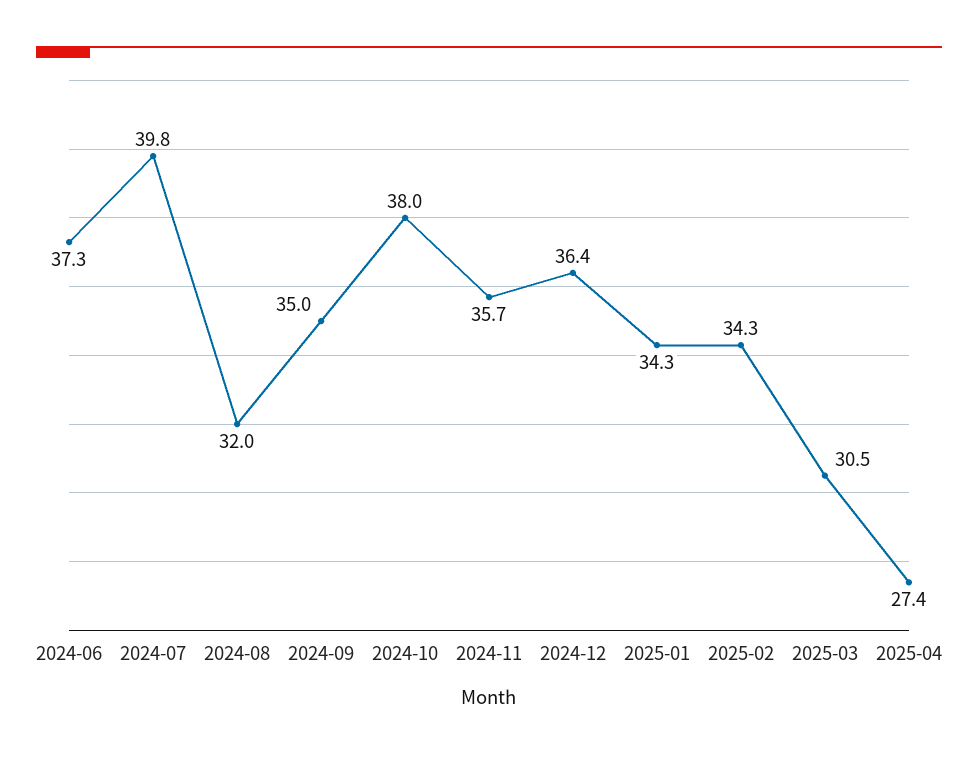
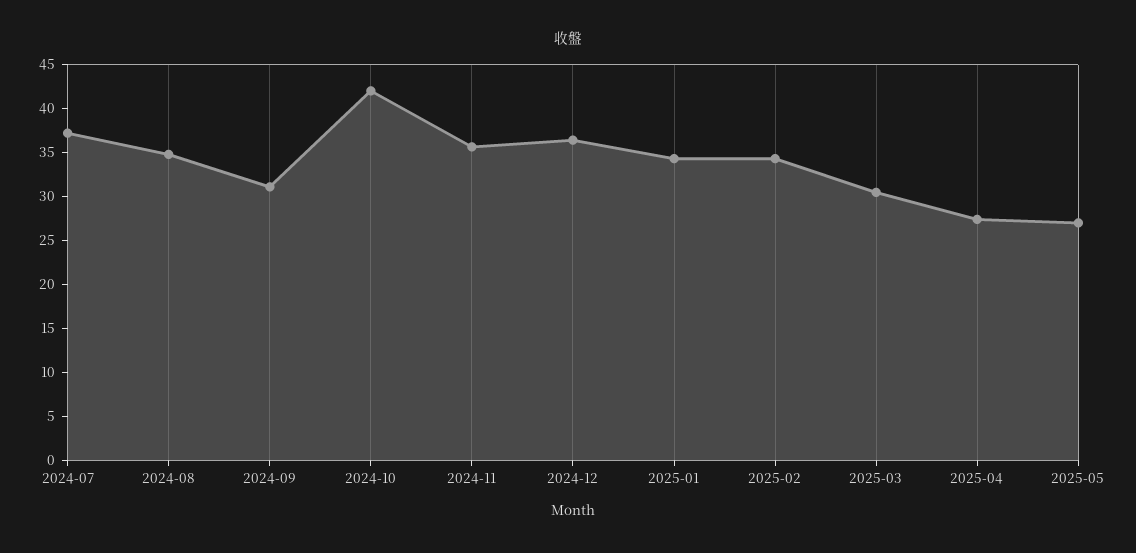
2024-06: 37.3 -> none
2024-07: 39.8 -> 37
2024-08: 32 -> 35
2024-09: 35 -> 31
2024-10: 38 -> 42
2025-05: none -> 27

